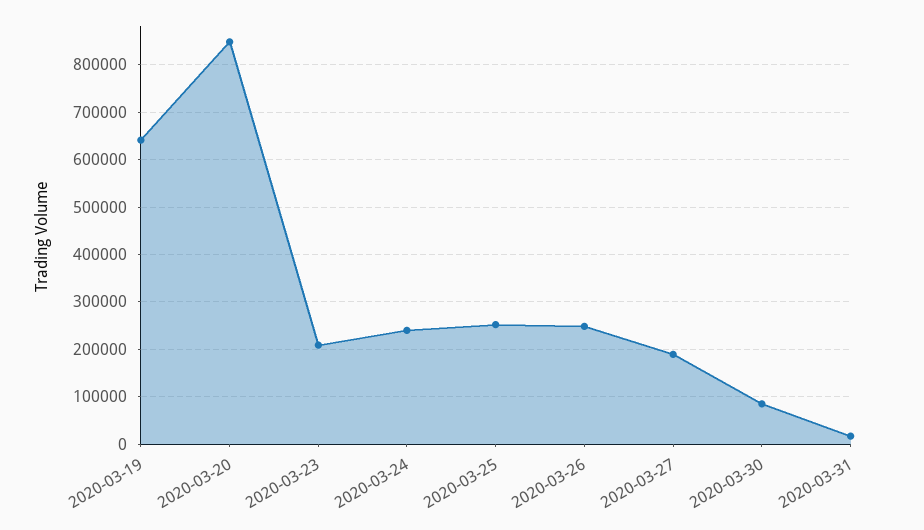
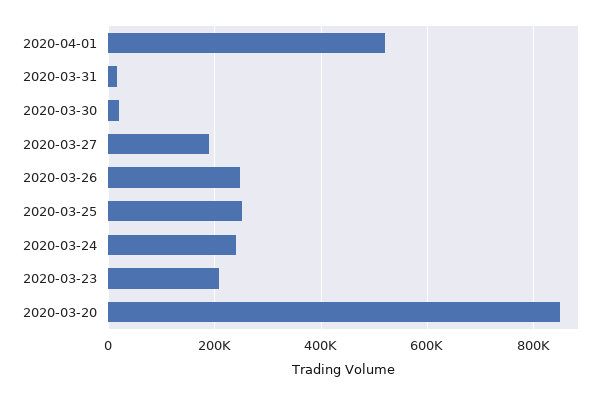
2020-03-19: 640000 -> none
2020-03-30: 80000 -> 20000
2020-04-01: none -> 520000

